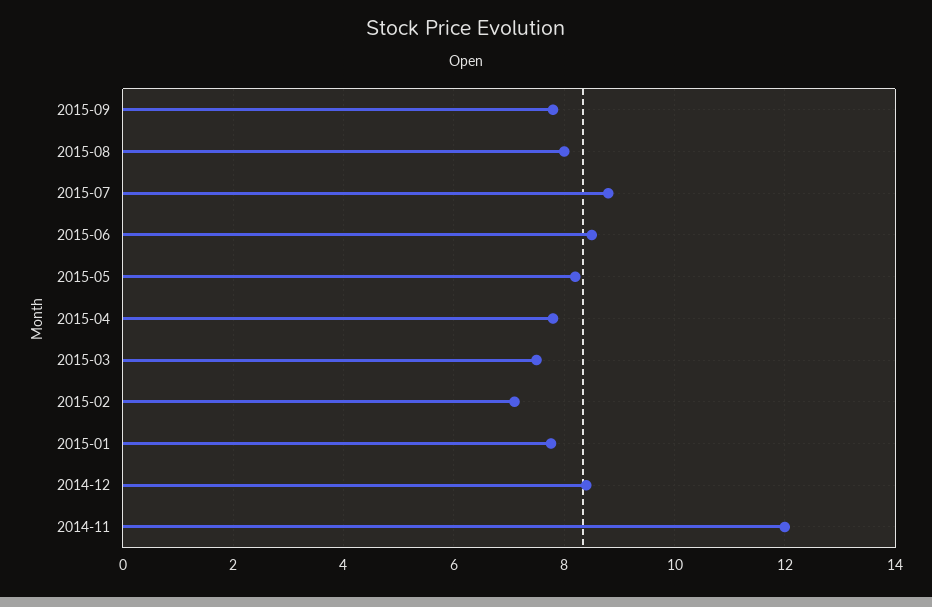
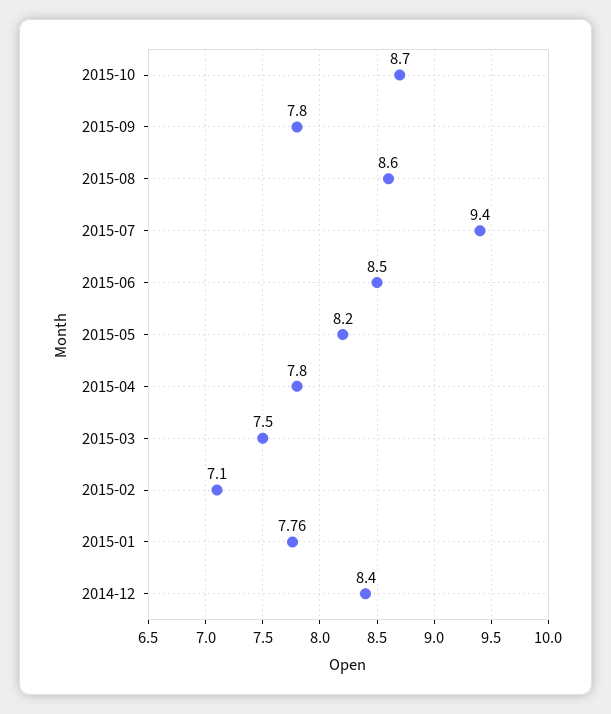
2015-08: 8 -> 8.6
2015-07: 8.8 -> 9.4
2014-11: 12 -> none
2015-10: none -> 8.7

